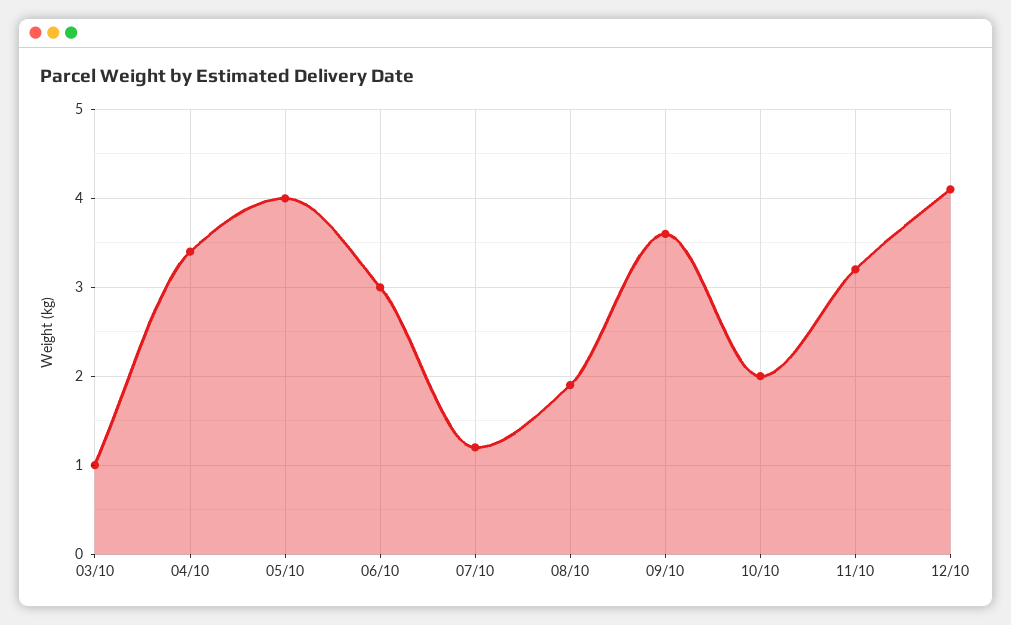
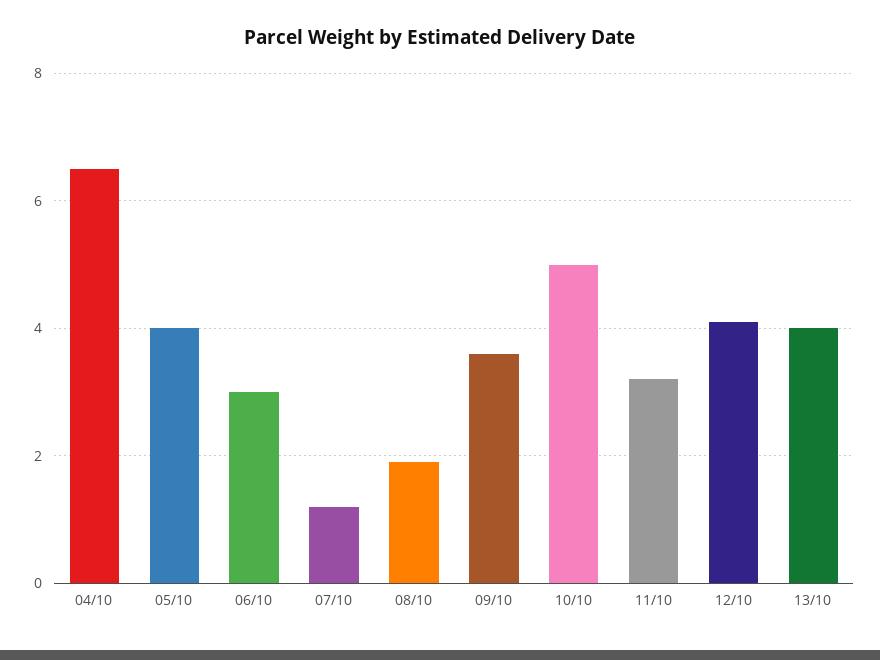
03/10: 1 -> none
04/10: 3.4 -> 6.5
10/10: 2 -> 5
13/10: none -> 4

